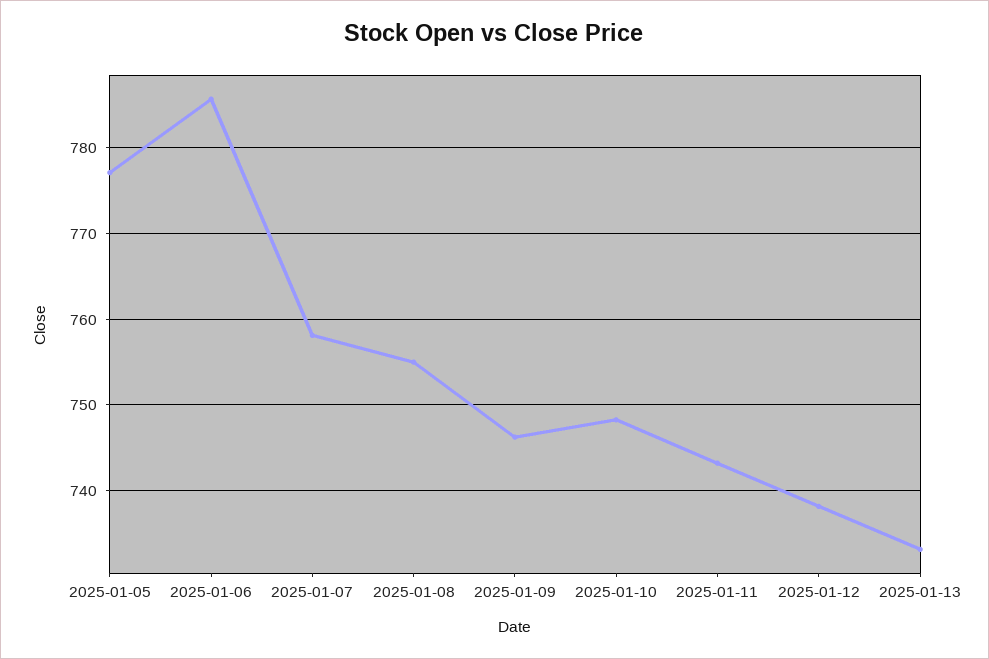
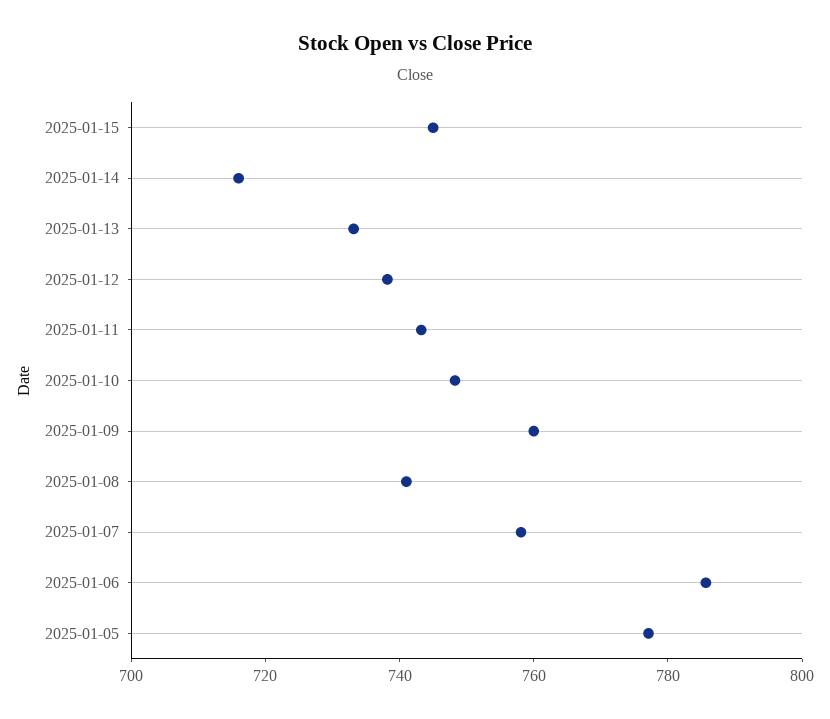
2025-01-08: 755 -> 740
2025-01-09: 746 -> 760
2025-01-15: none -> 745
2025-01-14: none -> 715

